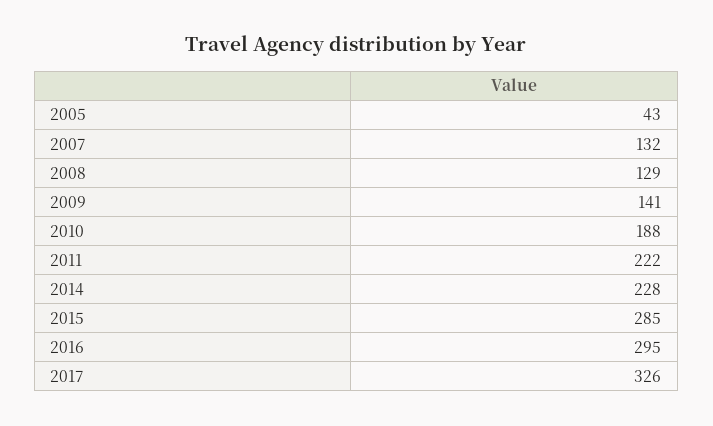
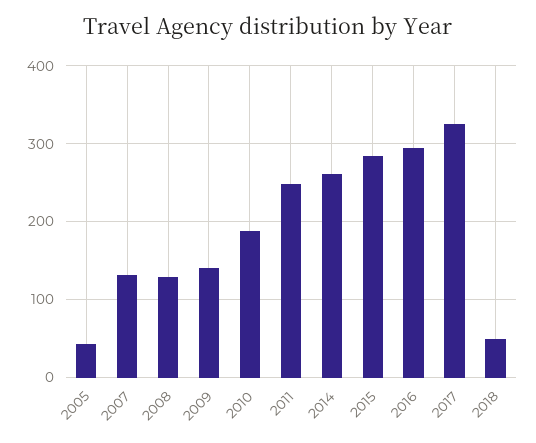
2011: 222 -> 250
2014: 228 -> 260
2018: none -> 50

